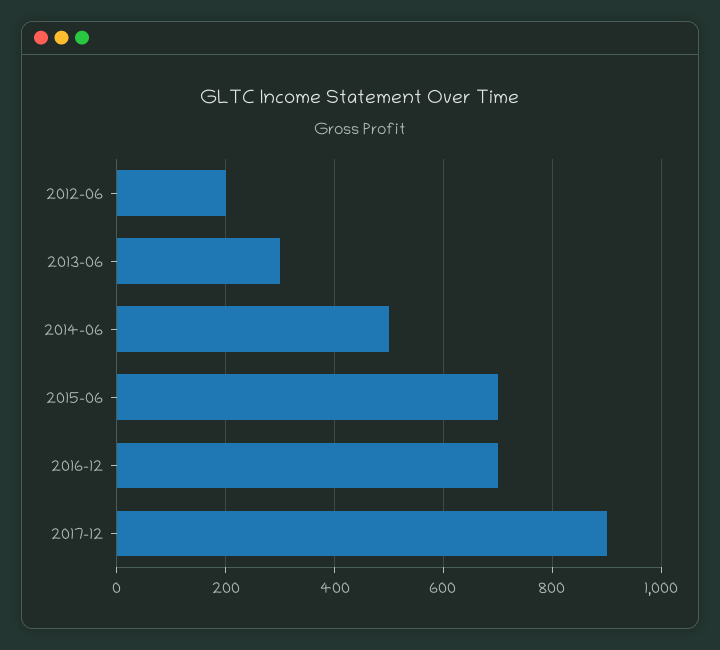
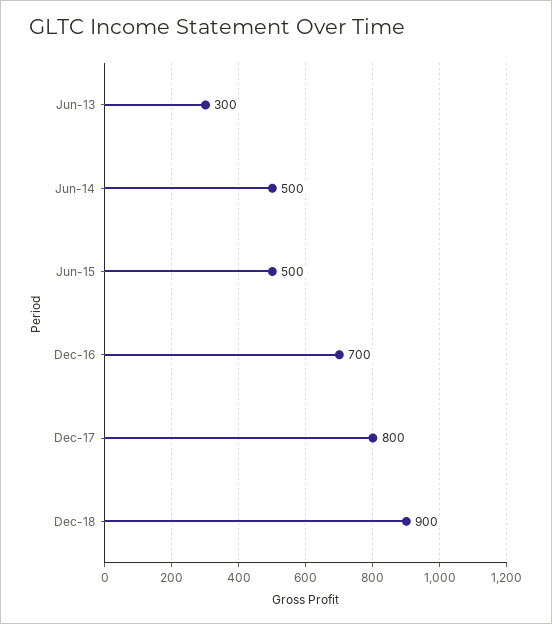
2012-06: 200 -> none
2015-06: 700 -> 500
2017-12: 900 -> 800
Dec-18: none -> 900

